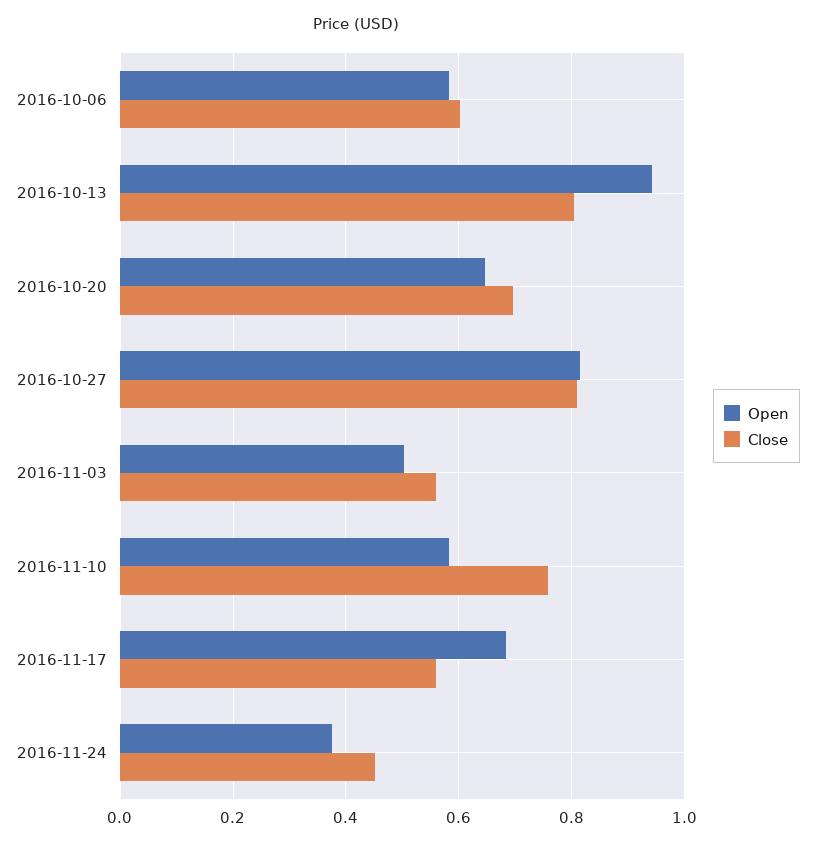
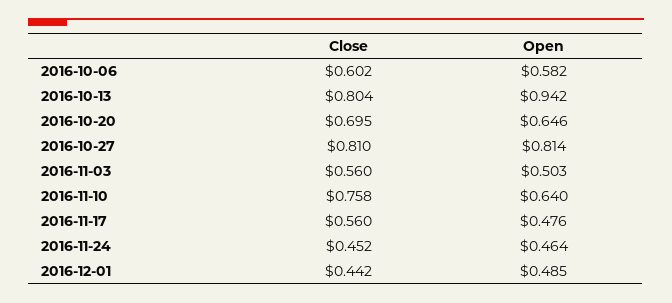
Open, 2016-11-10: 0.58 -> 0.64
Open, 2016-11-17: 0.68 -> 0.476
Open, 2016-11-24: 0.38 -> 0.464
Close, 2016-12-01: none -> 0.442
Open, 2016-12-01: none -> 0.485

